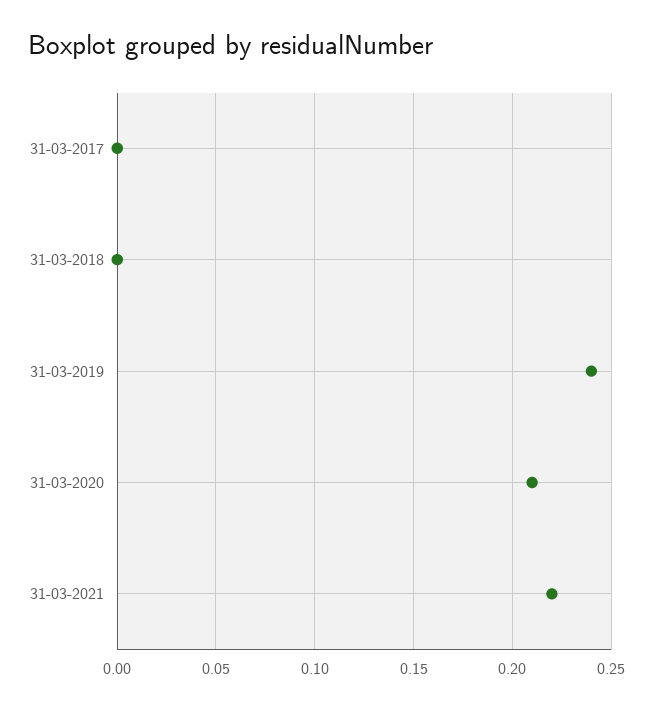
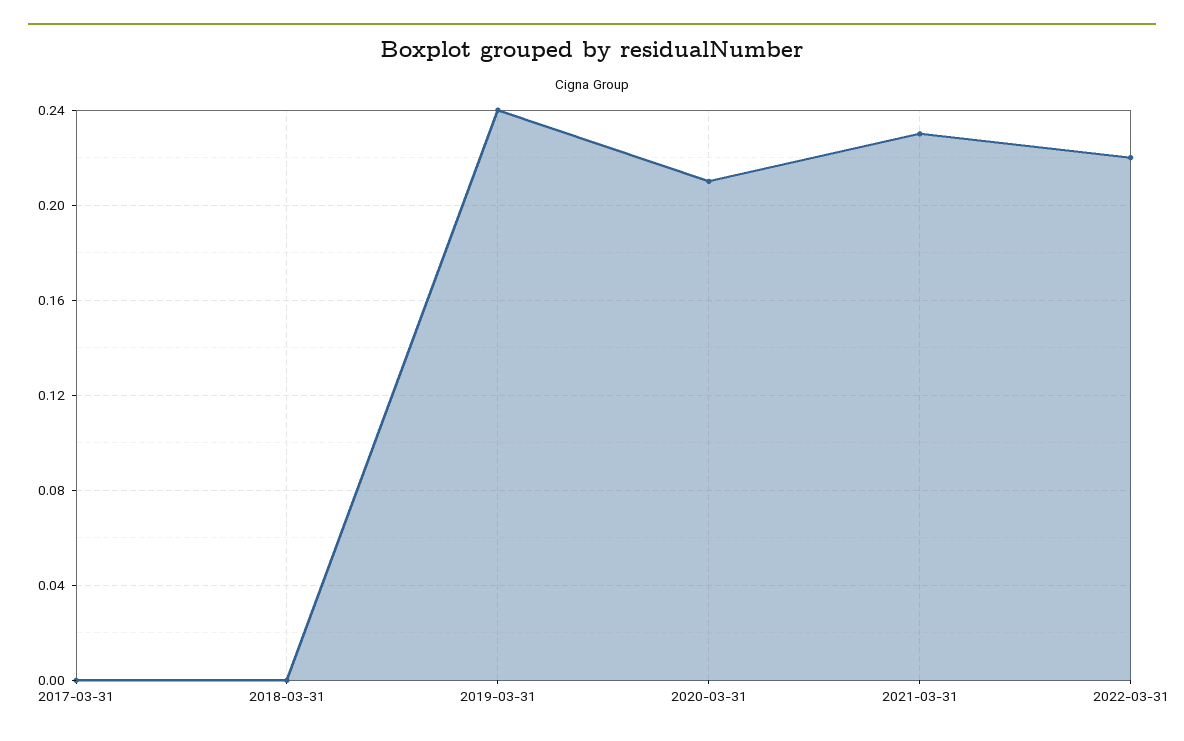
31-03-2021: 0.22 -> 0.23
2022-03-31: none -> 0.22

